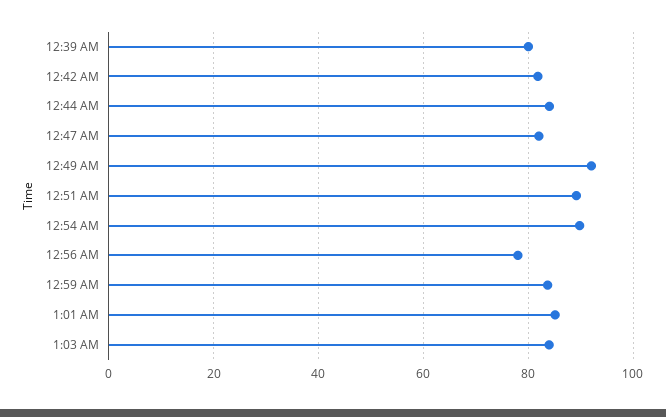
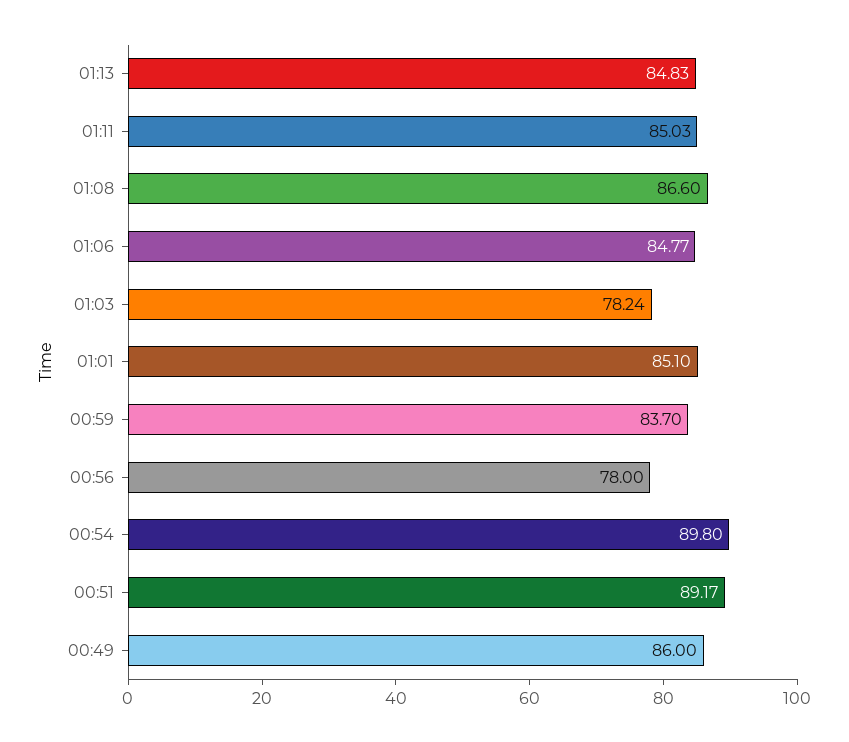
12:39 AM: 80 -> none
12:42 AM: 82 -> none
12:44 AM: 84 -> none
12:47 AM: 82 -> none
12:49 AM: 92 -> 86
1:03 AM: 84 -> 78.24
01:13: none -> 84.83
01:11: none -> 85.03
01:08: none -> 86.6
01:06: none -> 84.77

